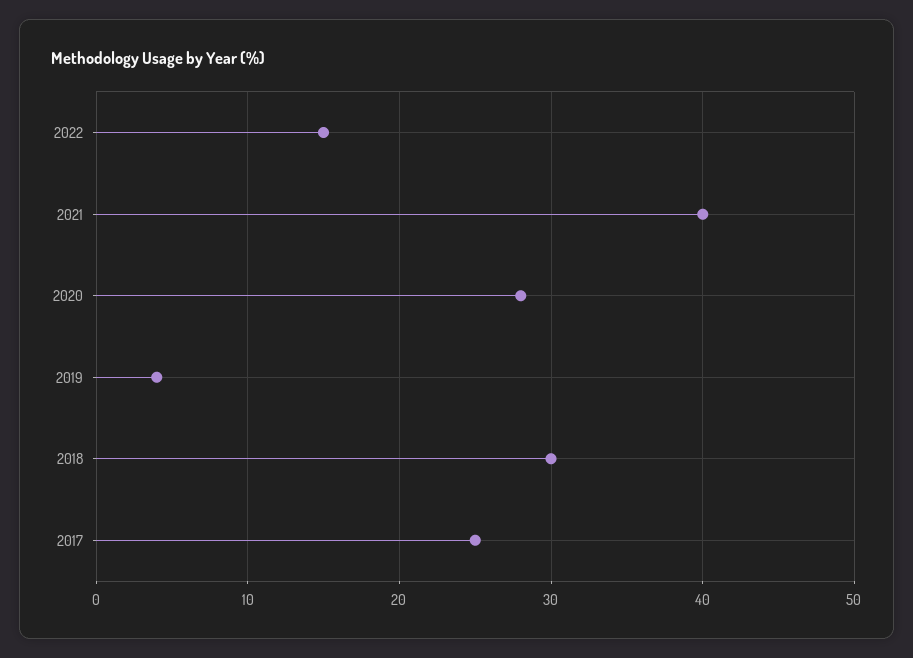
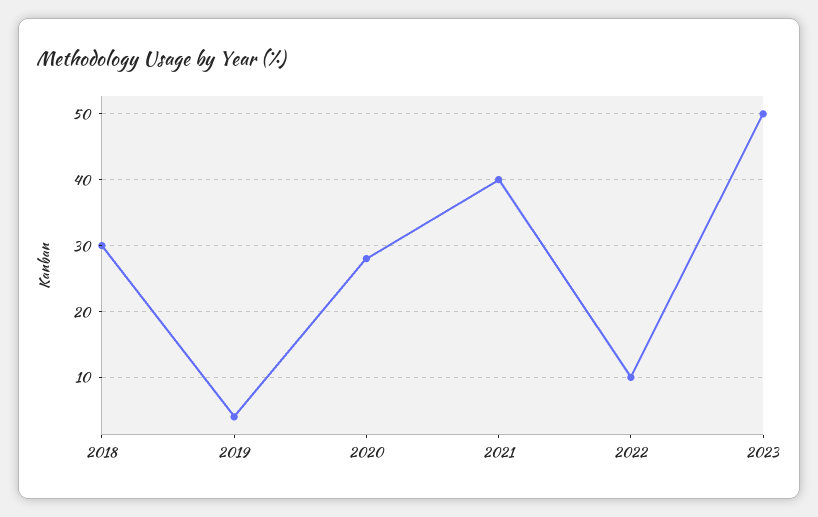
2022: 15 -> 10
2017: 25 -> none
2023: none -> 50

